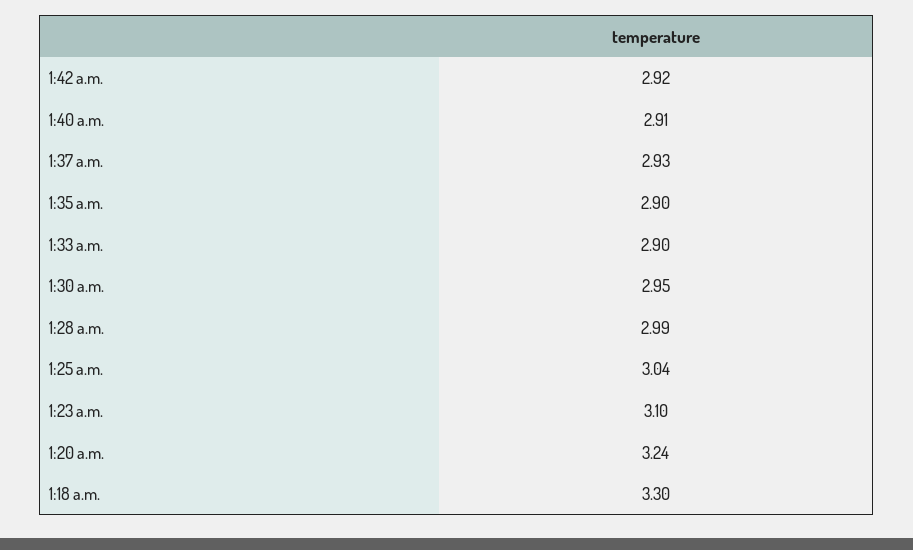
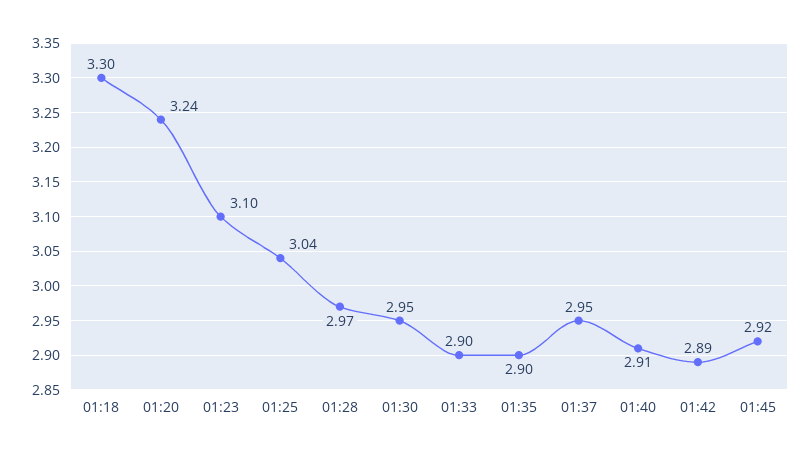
1:42 a.m.: 2.92 -> 2.89
1:37 a.m.: 2.93 -> 2.95
1:28 a.m.: 2.99 -> 2.97
01:45: none -> 2.92

